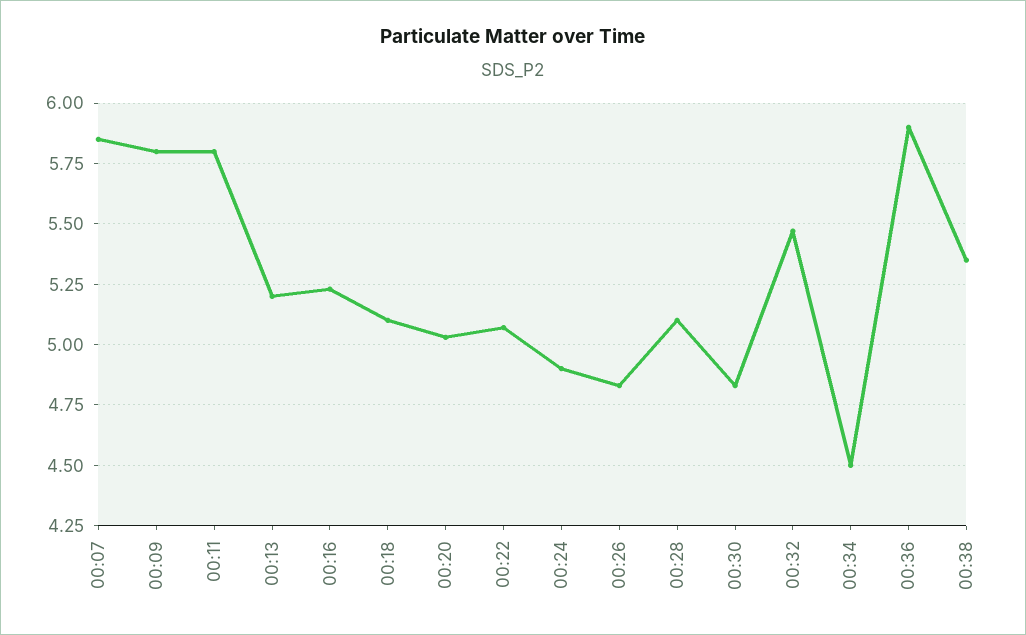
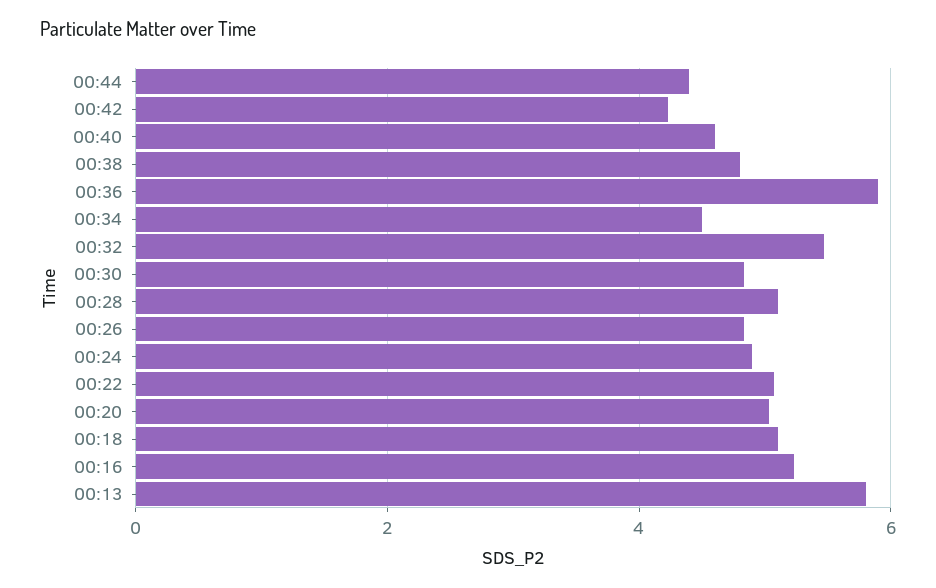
00:07: 5.85 -> none
00:09: 5.8 -> none
00:11: 5.8 -> none
00:13: 5.2 -> 5.8
00:38: 5.35 -> 4.8
00:44: none -> 4.4
00:42: none -> 4.2
00:40: none -> 4.6

